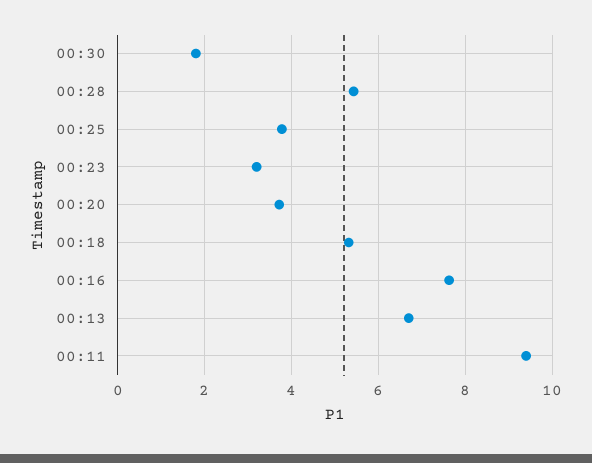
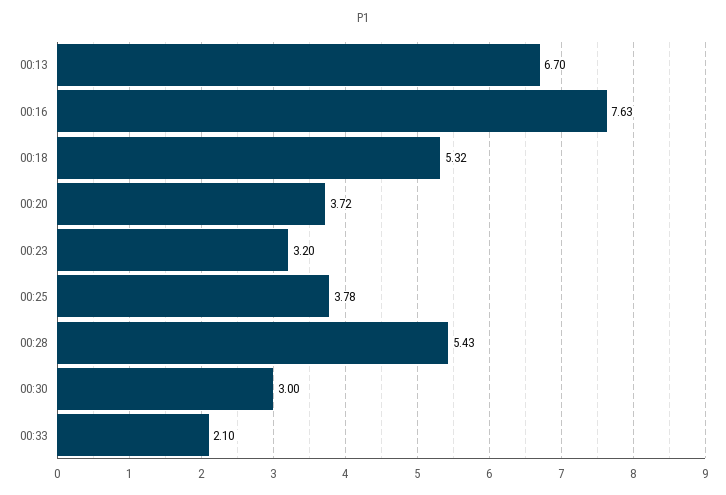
00:30: 1.8 -> 3
00:11: 9.4 -> none
00:33: none -> 2.1

